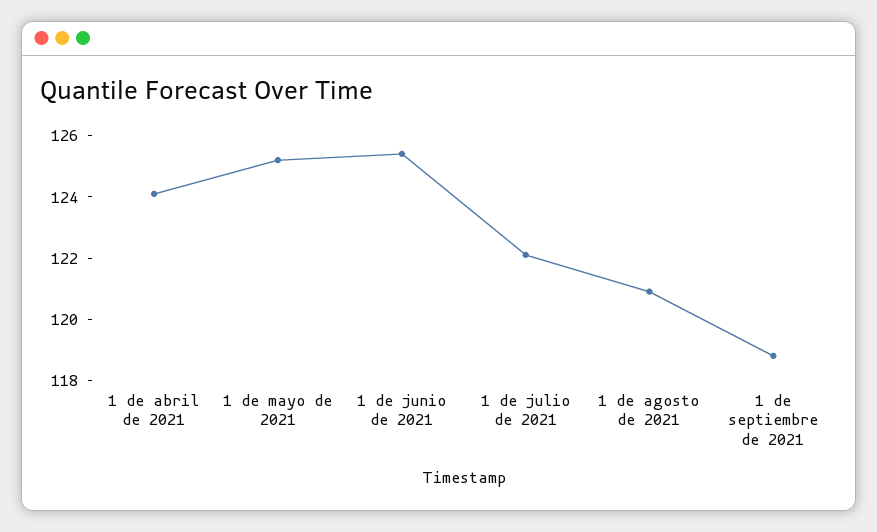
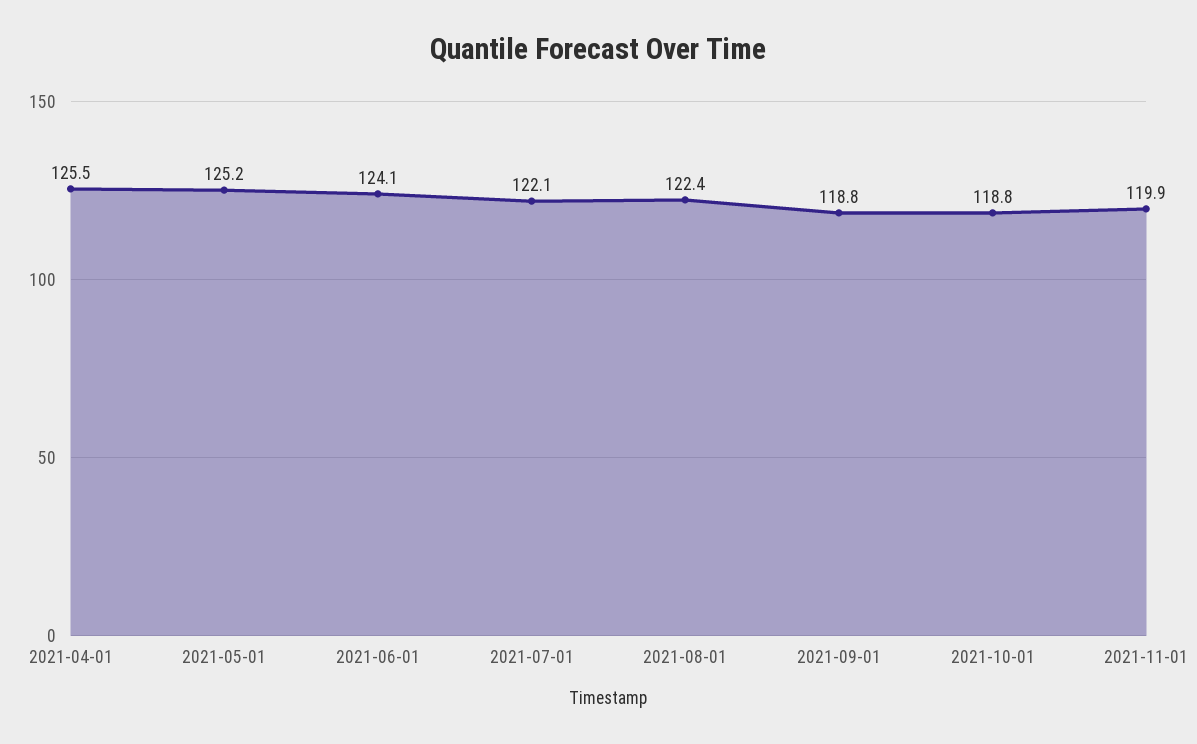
1 de abril de 2021: 124 -> 125.5
1 de junio de 2021: 125.5 -> 124.1
1 de agosto de 2021: 121 -> 122.4
2021-10-01: none -> 118.8
2021-11-01: none -> 119.9

